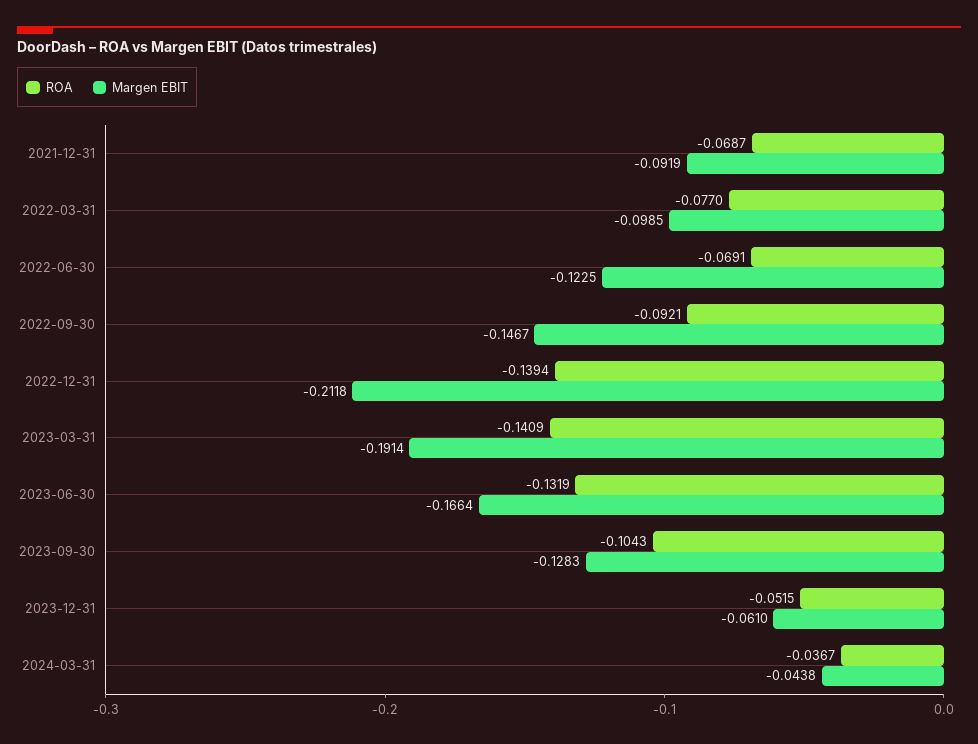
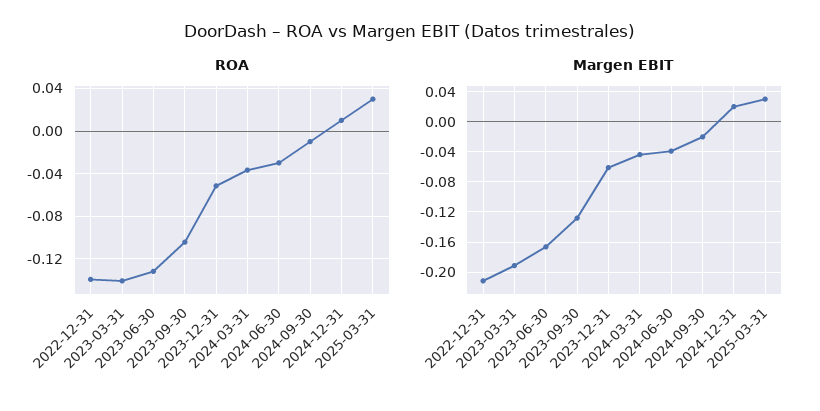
ROA, 2021-12-31: -0.0687 -> none
Margen EBIT, 2021-12-31: -0.0919 -> none
ROA, 2022-03-31: -0.077 -> none
Margen EBIT, 2022-03-31: -0.0985 -> none
ROA, 2022-06-30: -0.0691 -> none
Margen EBIT, 2022-06-30: -0.1225 -> none
ROA, 2022-09-30: -0.0921 -> none
Margen EBIT, 2022-09-30: -0.1467 -> none
ROA, 2024-06-30: none -> -0.03
ROA, 2024-09-30: none -> -0.01
ROA, 2024-12-31: none -> 0.01
ROA, 2025-03-31: none -> 0.03
Margen EBIT, 2024-06-30: none -> -0.04
Margen EBIT, 2024-09-30: none -> -0.02
Margen EBIT, 2024-12-31: none -> 0.02
Margen EBIT, 2025-03-31: none -> 0.03

